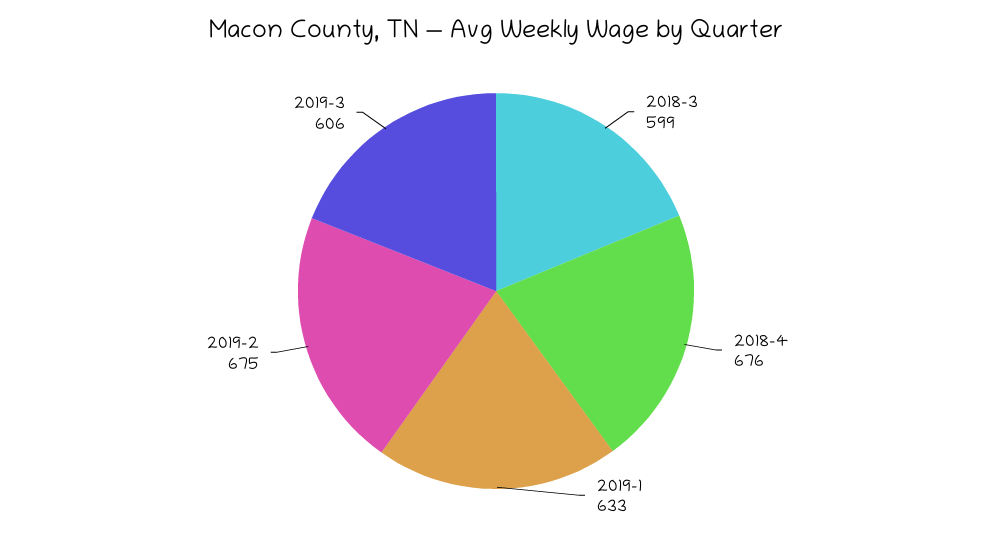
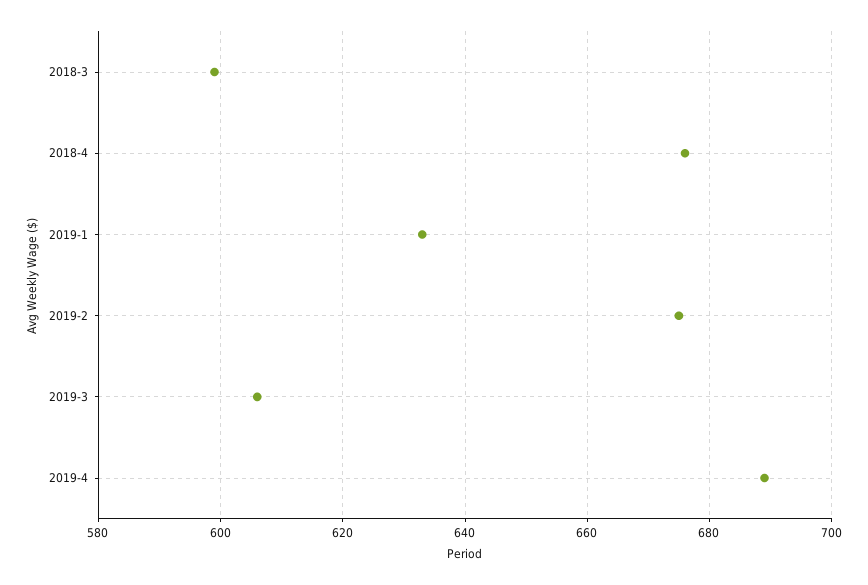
2019-4: none -> 690

